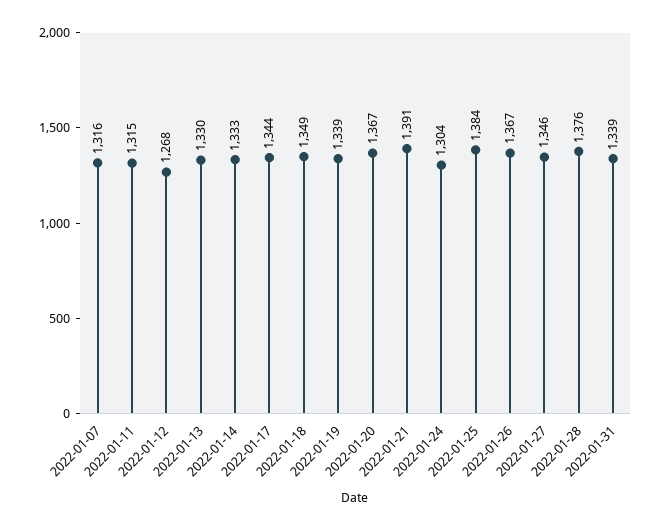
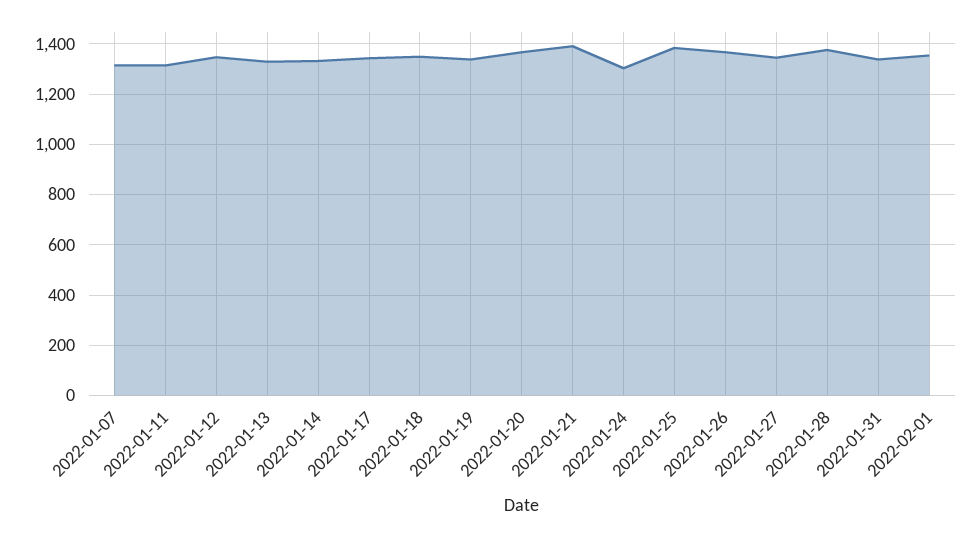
2022-01-12: 1268 -> 1350
2022-02-01: none -> 1350

